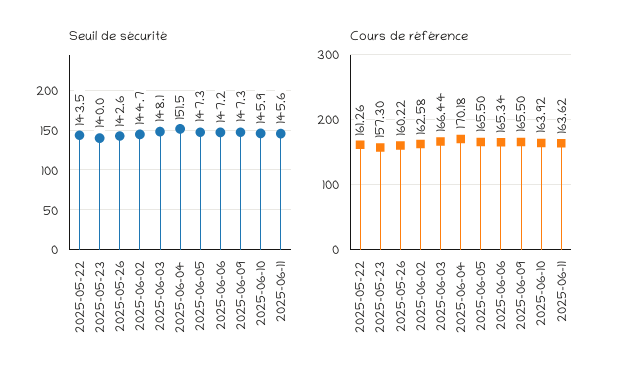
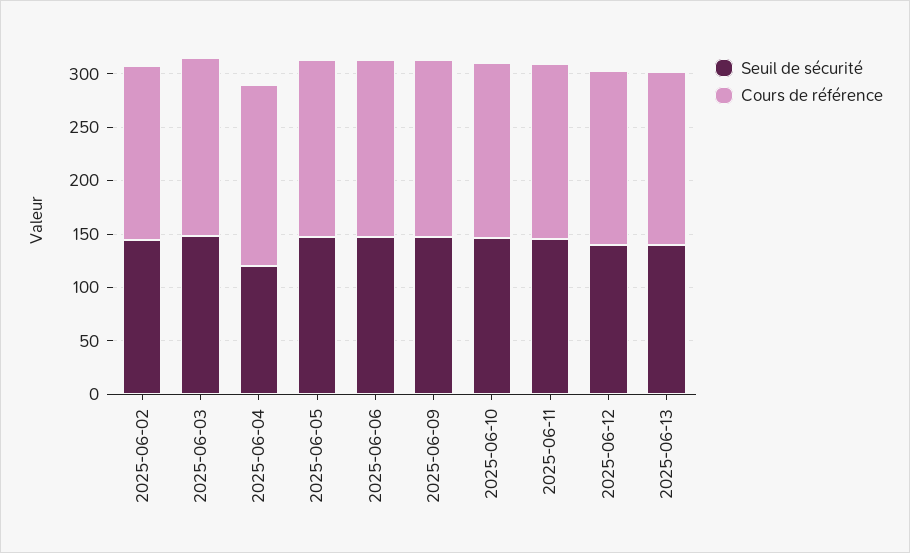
Seuil de sécurité, 2025-05-22: 143.5 -> none
Seuil de sécurité, 2025-05-23: 140 -> none
Seuil de sécurité, 2025-05-26: 142.6 -> none
Seuil de sécurité, 2025-06-04: 151.5 -> 120
Cours de référence, 2025-05-22: 161.26 -> none
Cours de référence, 2025-05-23: 157.3 -> none
Cours de référence, 2025-05-26: 160.22 -> none
Seuil de sécurité, 2025-06-12: none -> 140
Cours de référence, 2025-06-12: none -> 160
Seuil de sécurité, 2025-06-13: none -> 140
Cours de référence, 2025-06-13: none -> 160

